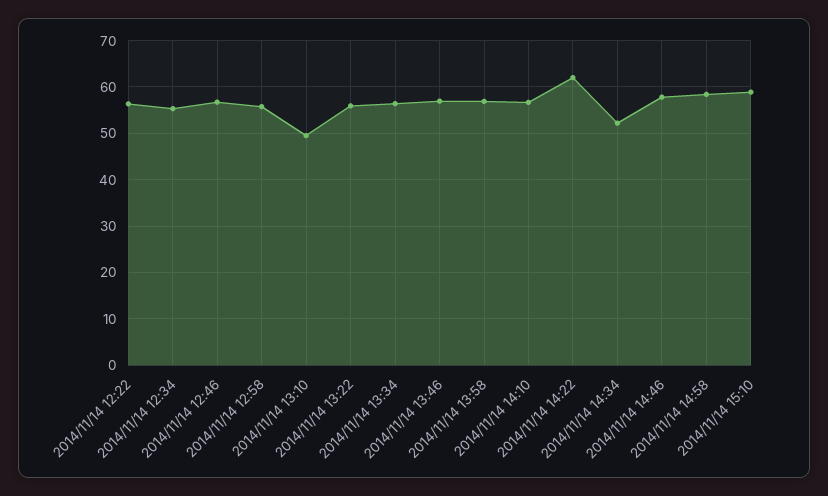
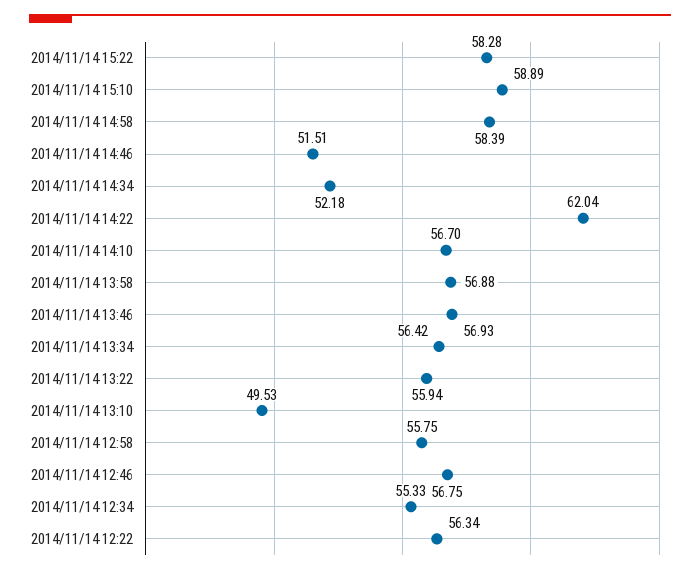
2014/11/14 14:46: 58 -> 51.51
2014/11/14 15:22: none -> 58.28

